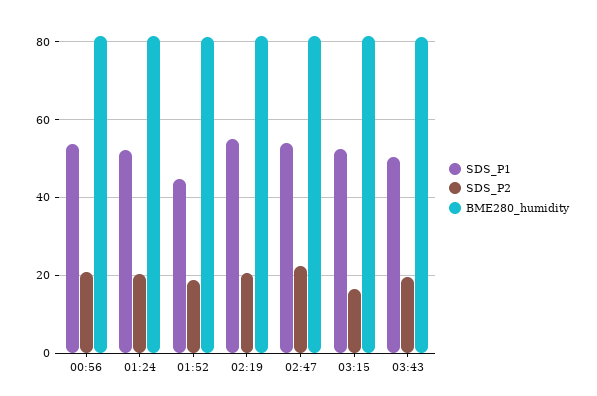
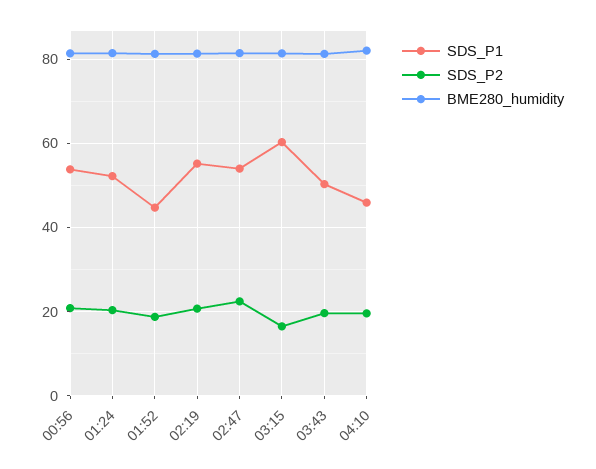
SDS_P1, 03:15: 52 -> 60
SDS_P1, 04:10: none -> 46
SDS_P2, 04:10: none -> 20
BME280_humidity, 04:10: none -> 82

